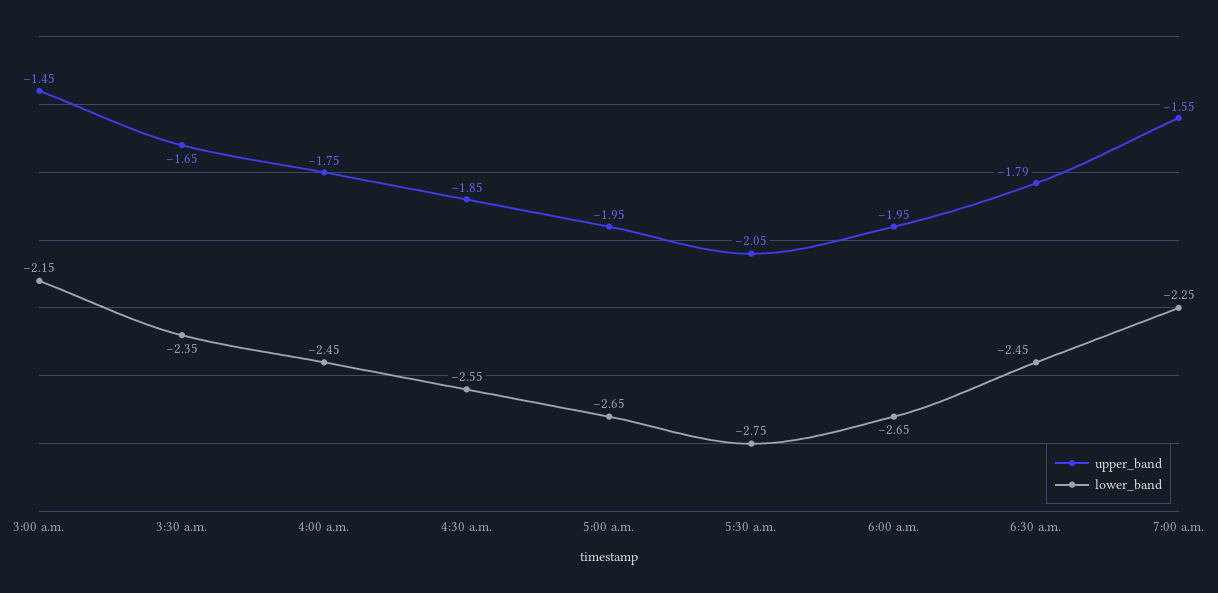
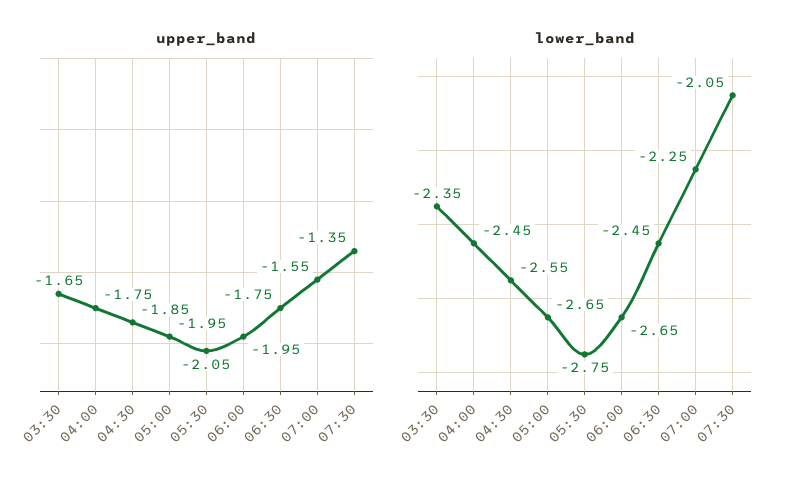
upper_band, 3:00 a.m.: -1.45 -> none
lower_band, 3:00 a.m.: -2.15 -> none
upper_band, 6:30 a.m.: -1.79 -> -1.75
upper_band, 07:30: none -> -1.35
lower_band, 07:30: none -> -2.05

